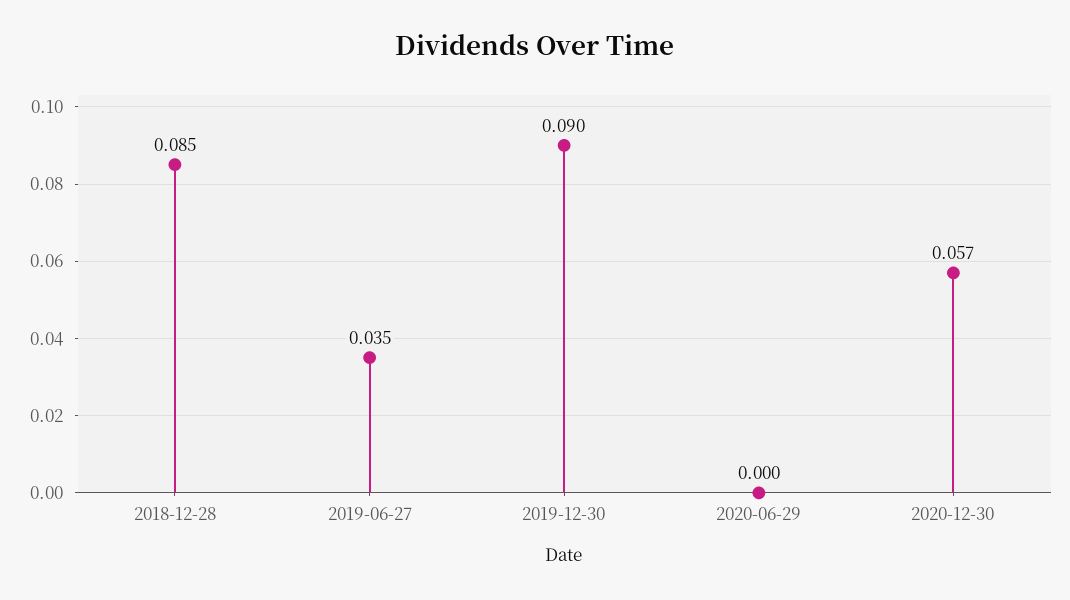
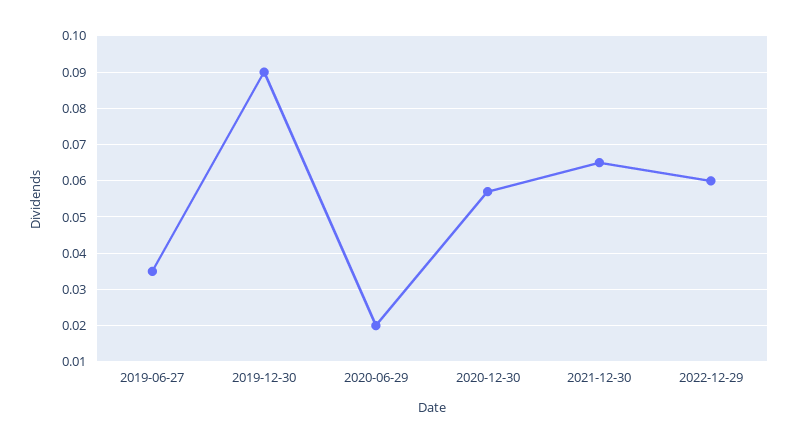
2018-12-28: 0.085 -> none
2020-06-29: 0 -> 0.02
2021-12-30: none -> 0.065
2022-12-29: none -> 0.06

